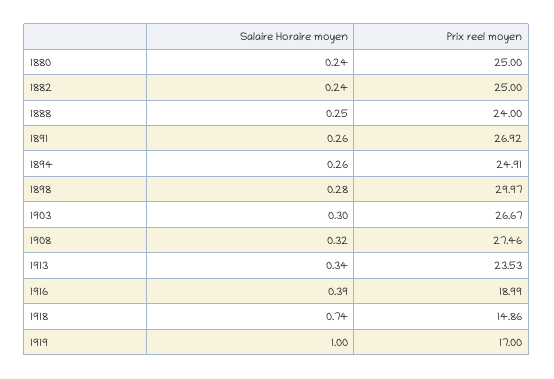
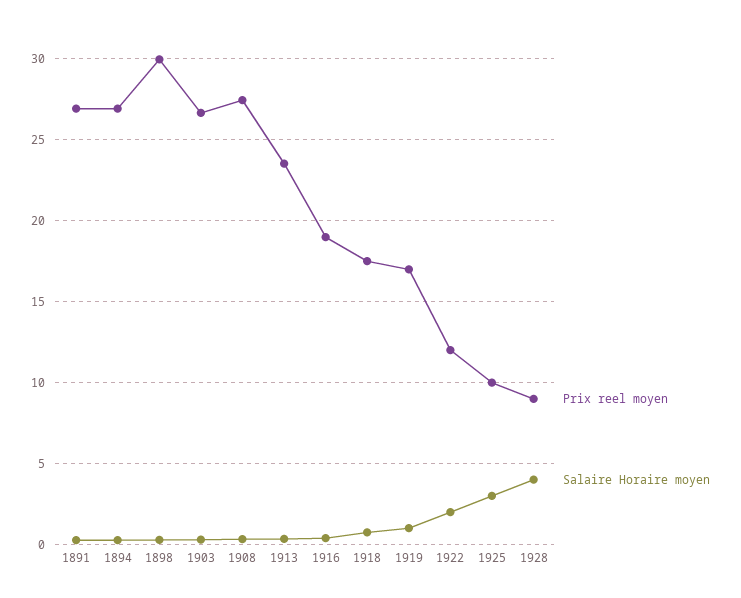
Salaire Horaire moyen, 1880: 0.24 -> none
Prix reel moyen, 1880: 25 -> none
Salaire Horaire moyen, 1882: 0.24 -> none
Prix reel moyen, 1882: 25 -> none
Salaire Horaire moyen, 1888: 0.25 -> none
Prix reel moyen, 1888: 24 -> none
Prix reel moyen, 1894: 24.91 -> 27
Prix reel moyen, 1918: 14.86 -> 17.5
Prix reel moyen, 1922: none -> 12
Salaire Horaire moyen, 1922: none -> 2
Prix reel moyen, 1925: none -> 10
Salaire Horaire moyen, 1925: none -> 3
Prix reel moyen, 1928: none -> 9
Salaire Horaire moyen, 1928: none -> 4

